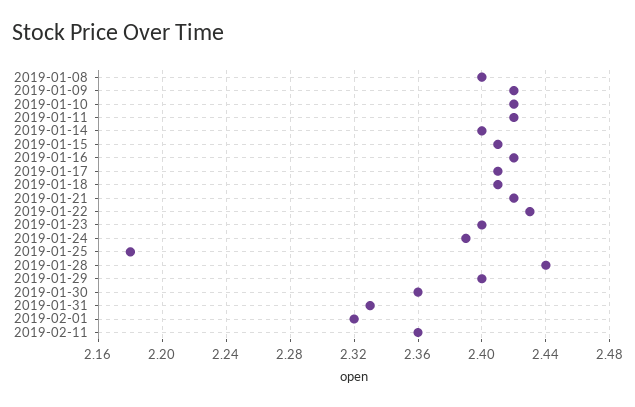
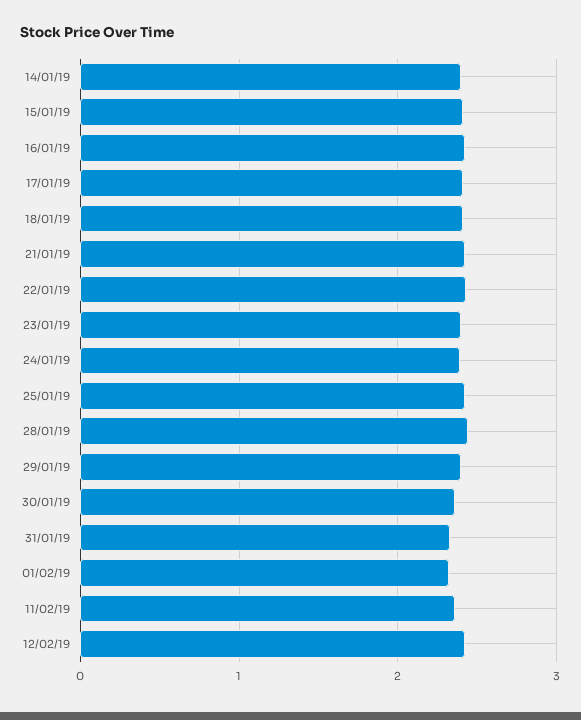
2019-01-08: 2.4 -> none
2019-01-09: 2.42 -> none
2019-01-10: 2.42 -> none
2019-01-11: 2.42 -> none
2019-01-25: 2.18 -> 2.4
12/02/19: none -> 2.4

